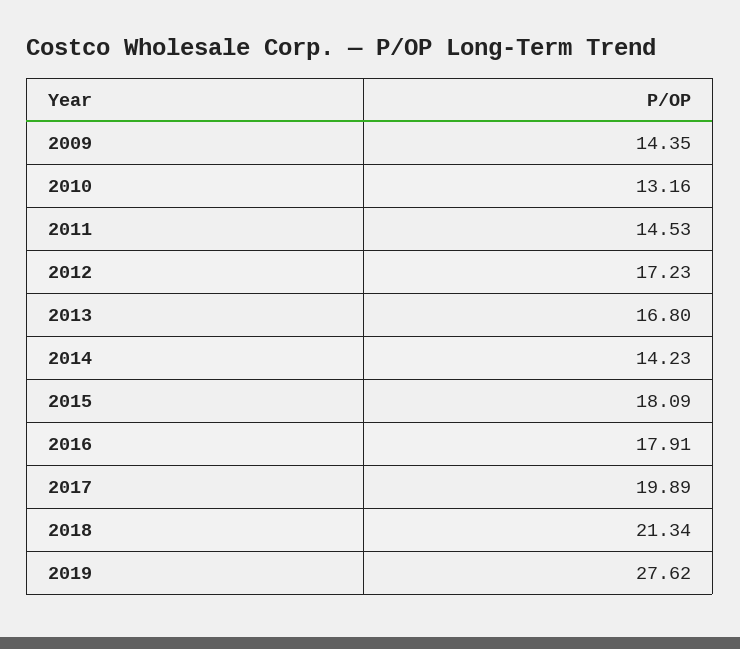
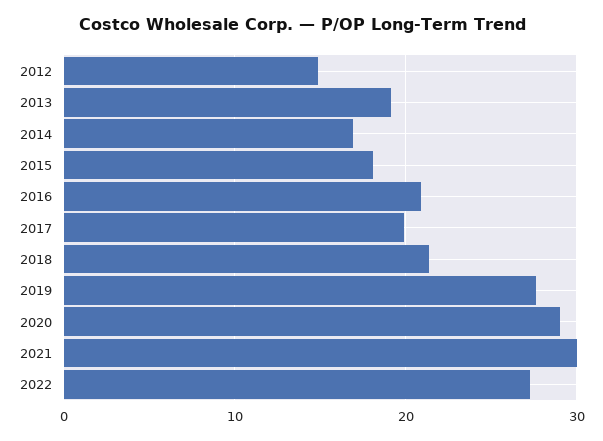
2009: 14.35 -> none
2010: 13.16 -> none
2011: 14.53 -> none
2012: 17.23 -> 15
2013: 16.8 -> 19
2014: 14.23 -> 17
2016: 17.91 -> 21
2020: none -> 29
2021: none -> 30
2022: none -> 27

